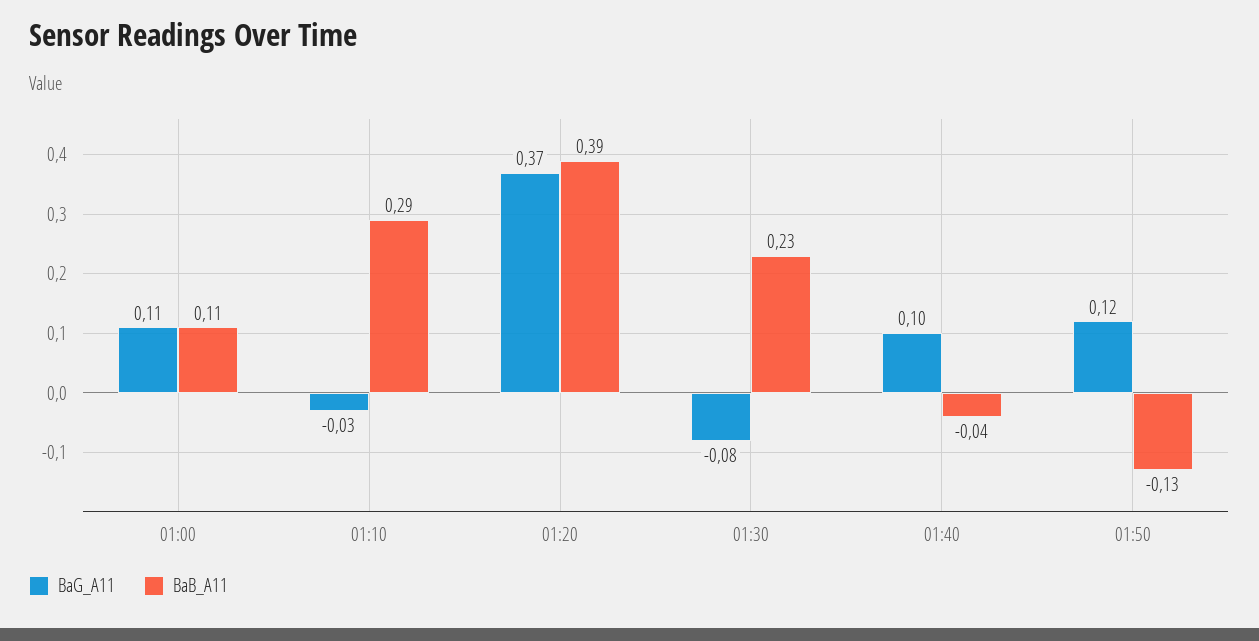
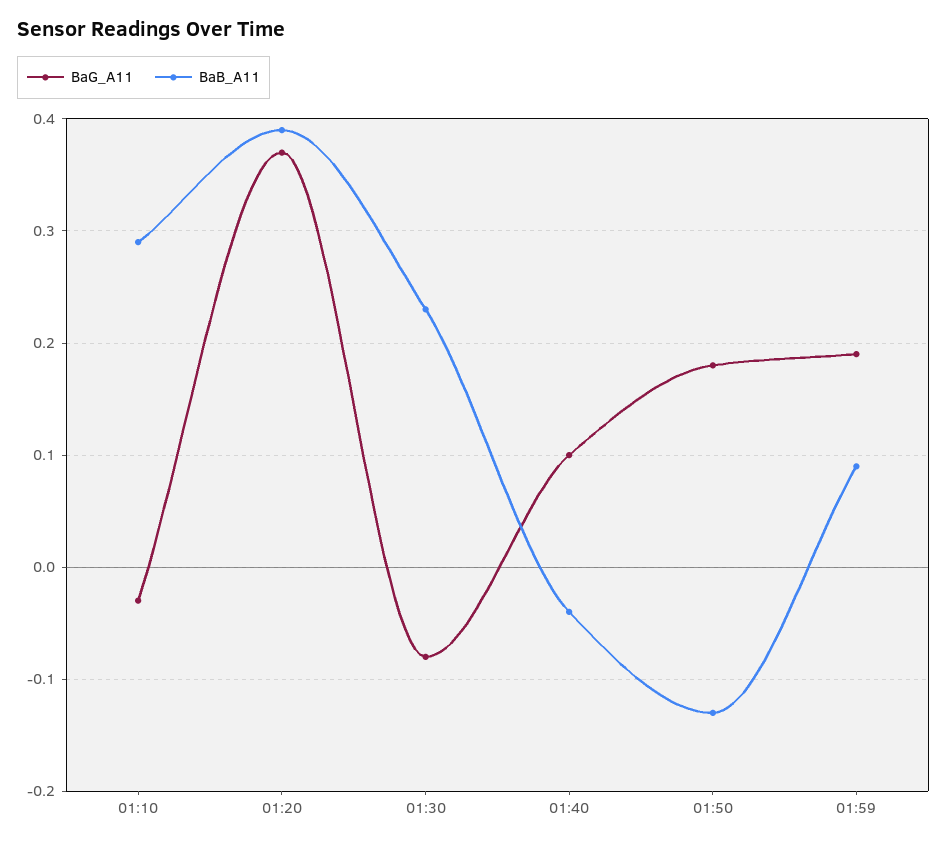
BaG_A11, 01:00: 0.11 -> none
BaB_A11, 01:00: 0.11 -> none
BaG_A11, 01:50: 0.12 -> 0.18
BaG_A11, 01:59: none -> 0.19
BaB_A11, 01:59: none -> 0.09

